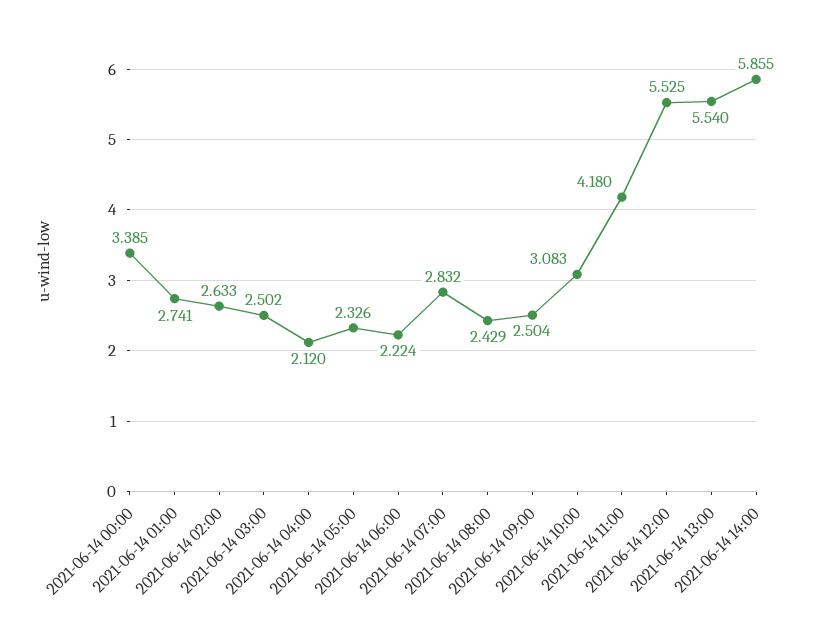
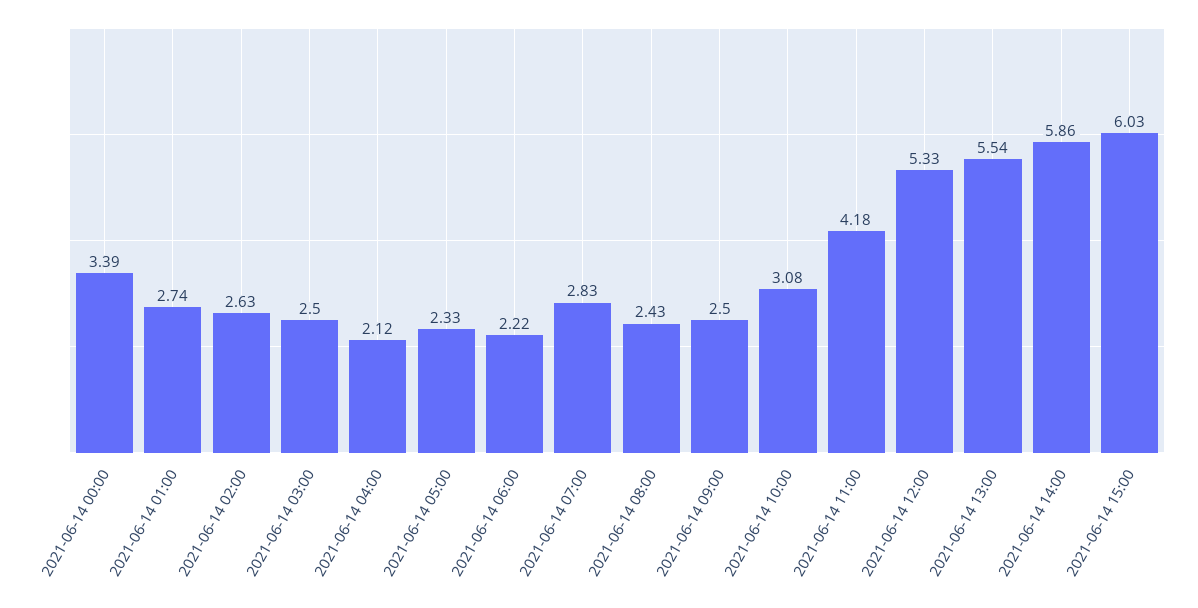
2021-06-14 12:00: 5.525 -> 5.33
2021-06-14 15:00: none -> 6.03

